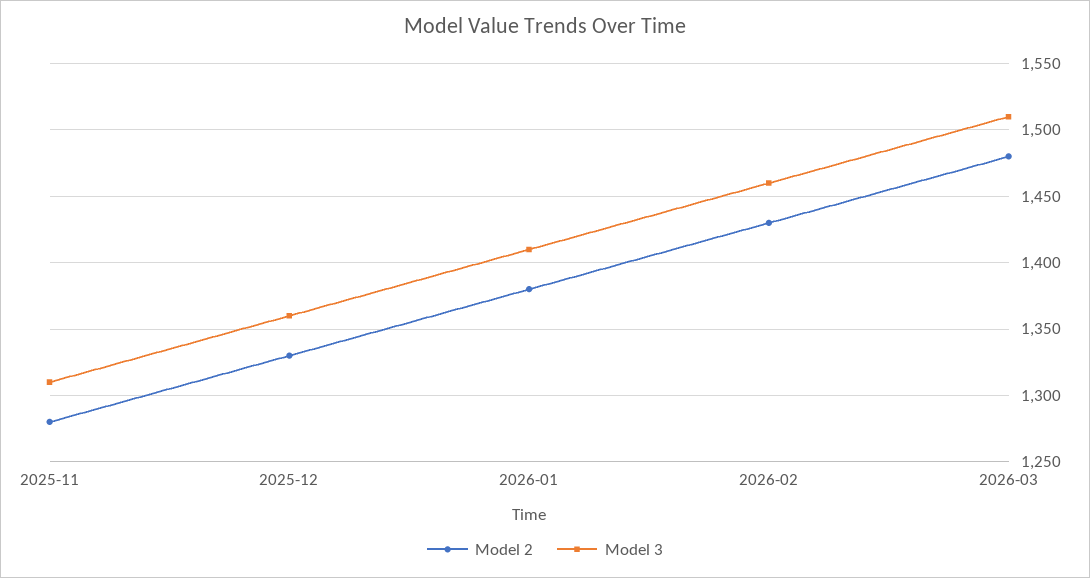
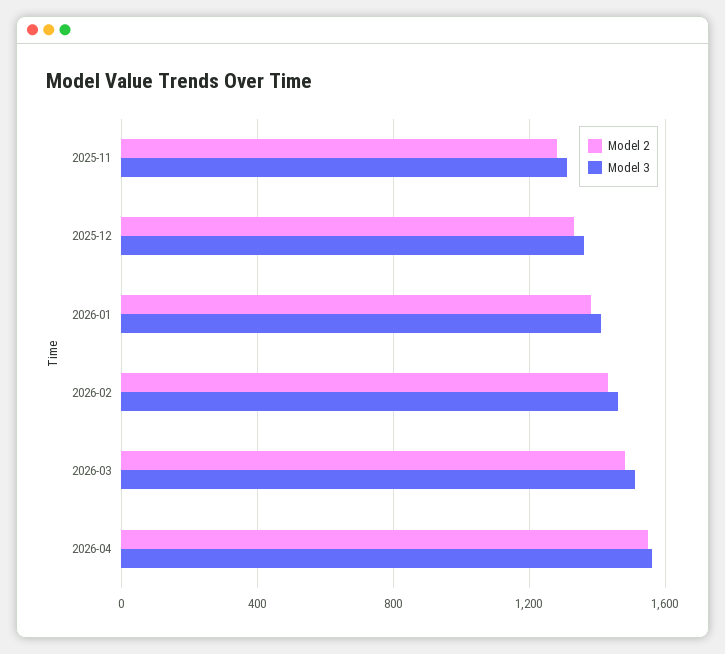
Model 2, 2026-04: none -> 1550
Model 3, 2026-04: none -> 1550

